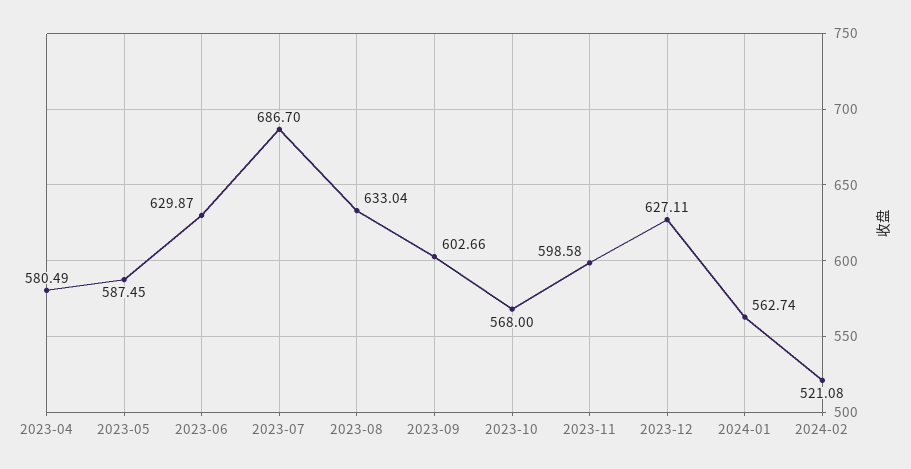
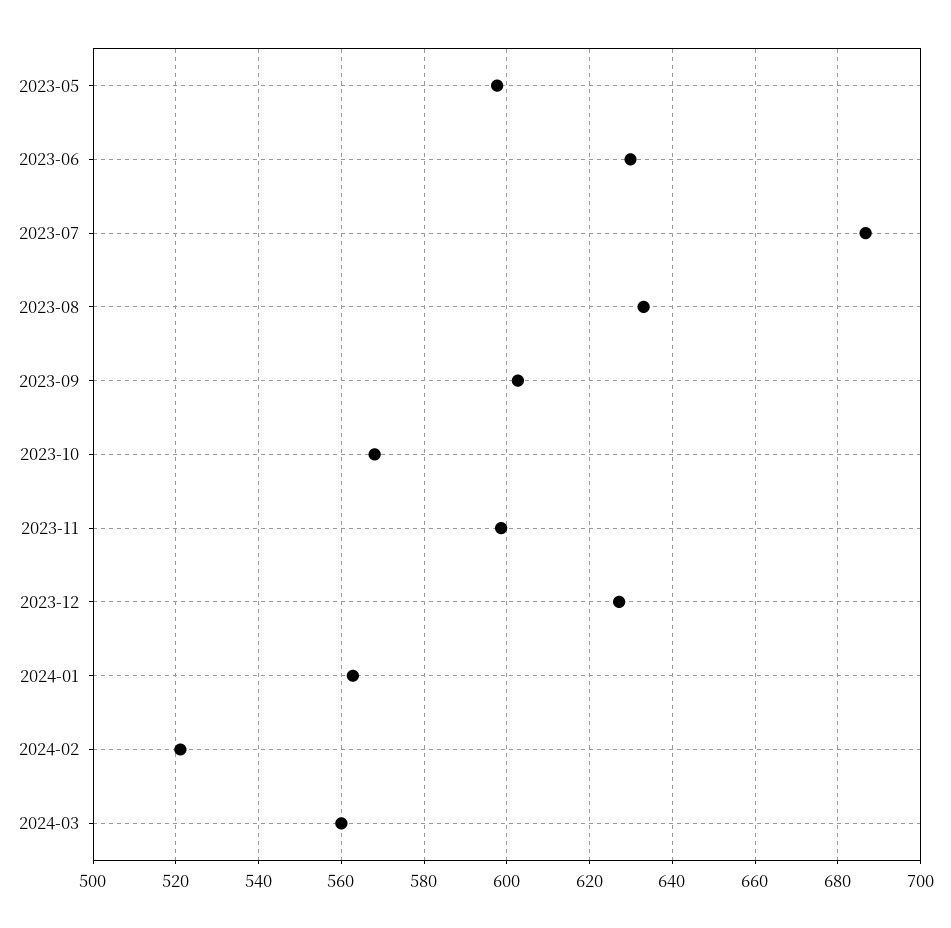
2023-04: 580.49 -> none
2023-05: 587.45 -> 598
2024-03: none -> 560

